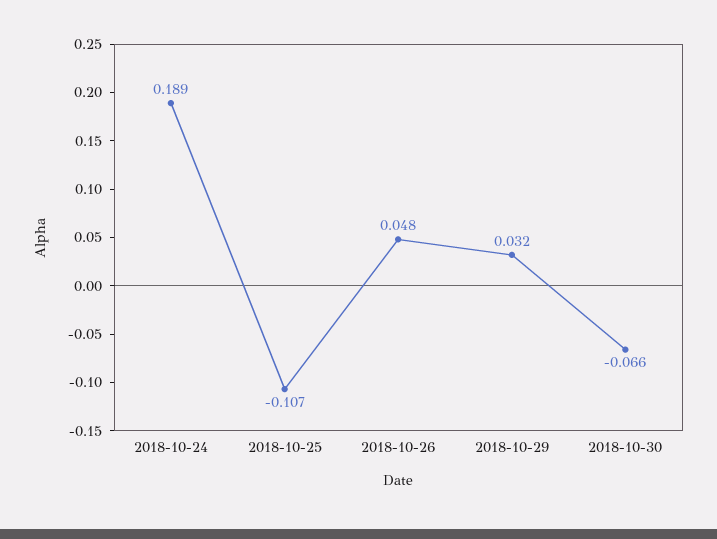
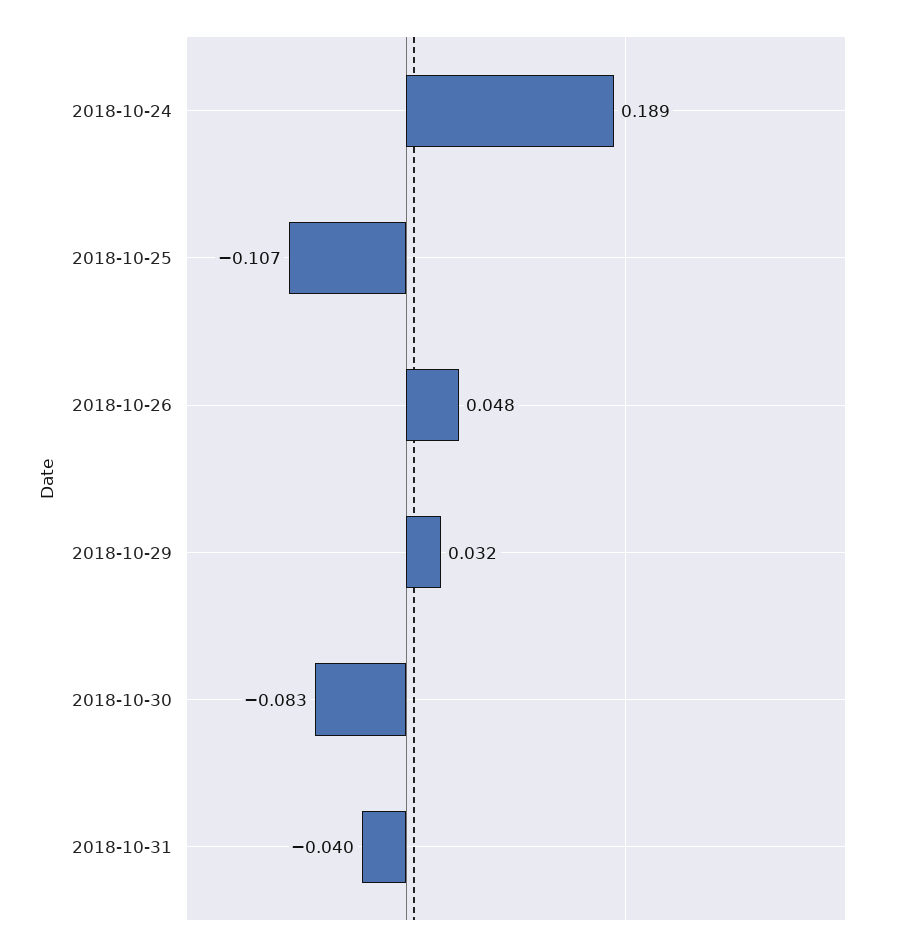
2018-10-30: -0.066 -> -0.083
2018-10-31: none -> -0.04

